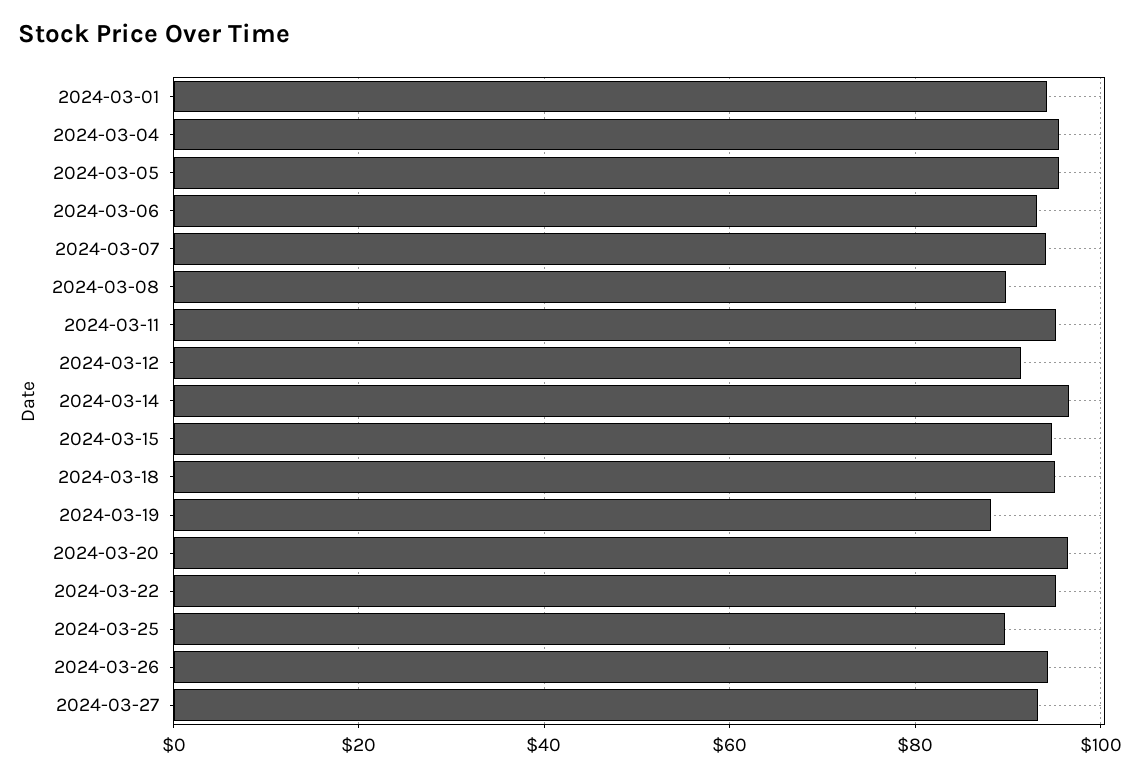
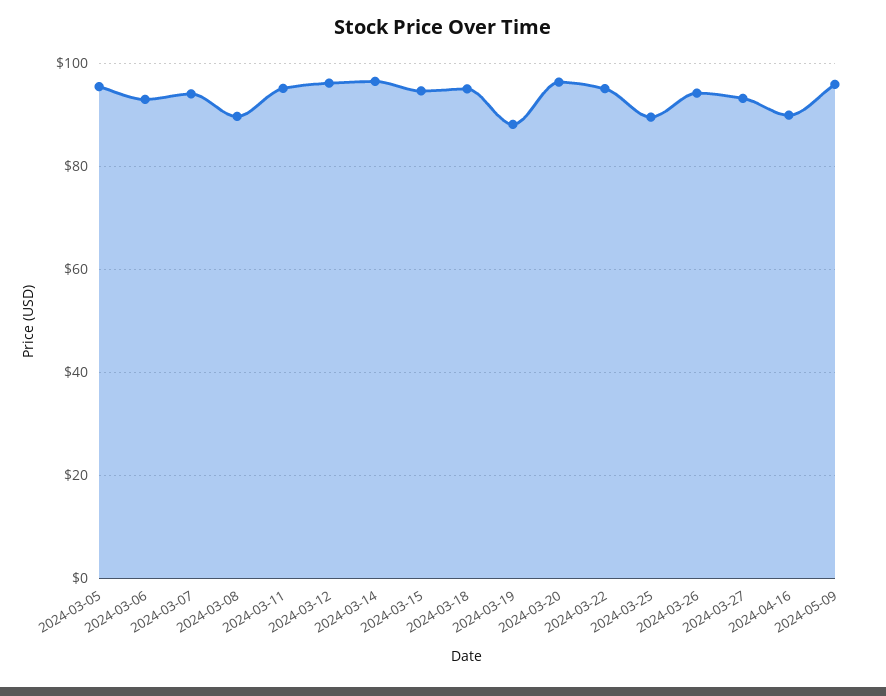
2024-03-01: 94 -> none
2024-03-04: 96 -> none
2024-03-12: 92 -> 96
2024-04-16: none -> 90
2024-05-09: none -> 96

